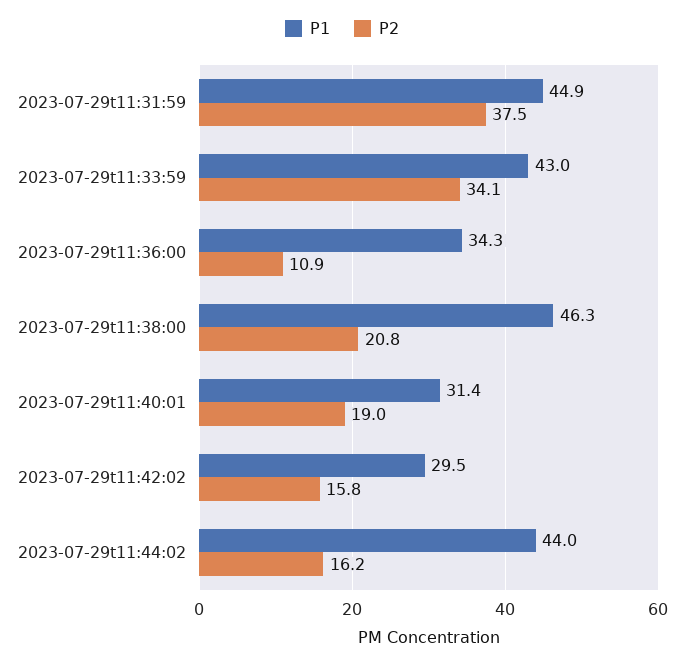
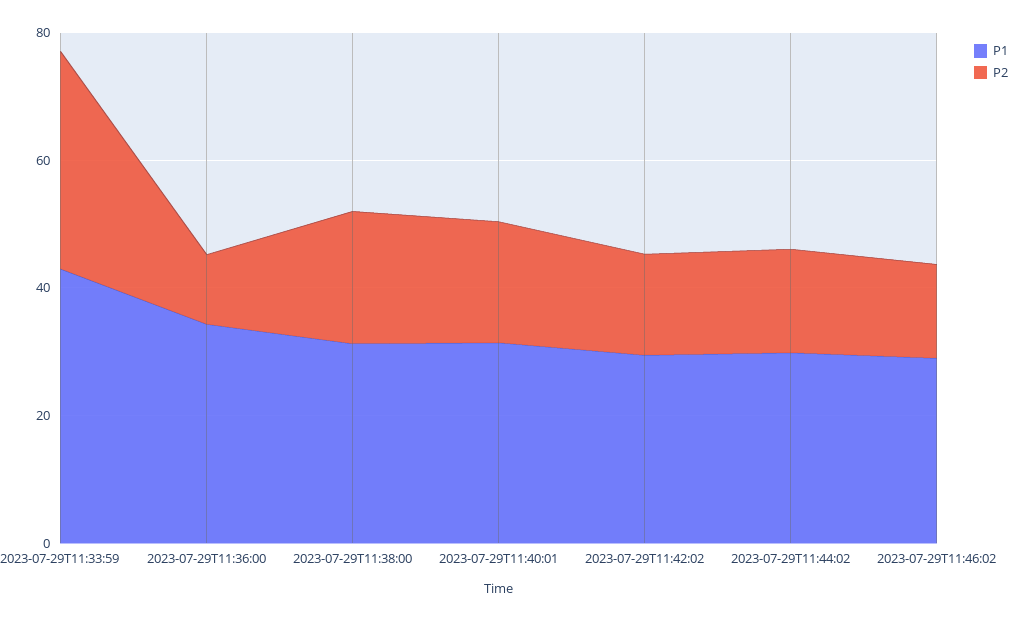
P1, 2023-07-29t11:31:59: 44.9 -> none
P2, 2023-07-29t11:31:59: 37.5 -> none
P1, 2023-07-29t11:38:00: 46.3 -> 30
P1, 2023-07-29t11:44:02: 44 -> 30
P1, 2023-07-29T11:46:02: none -> 30
P2, 2023-07-29T11:46:02: none -> 15

